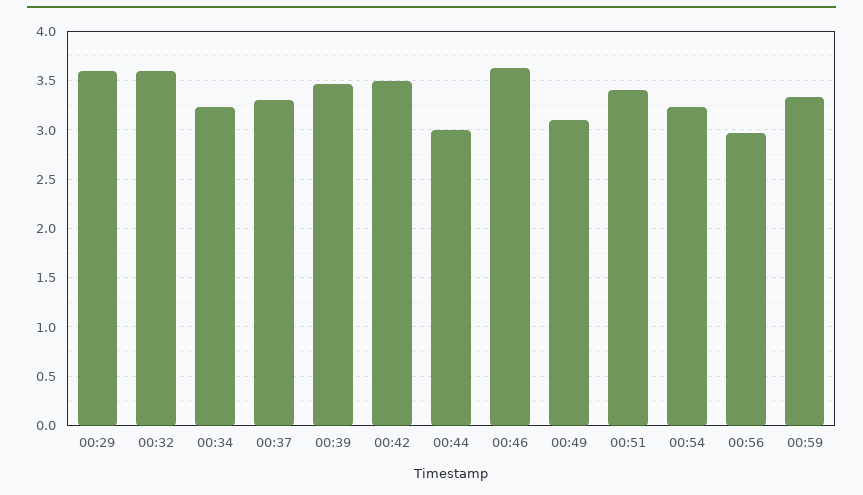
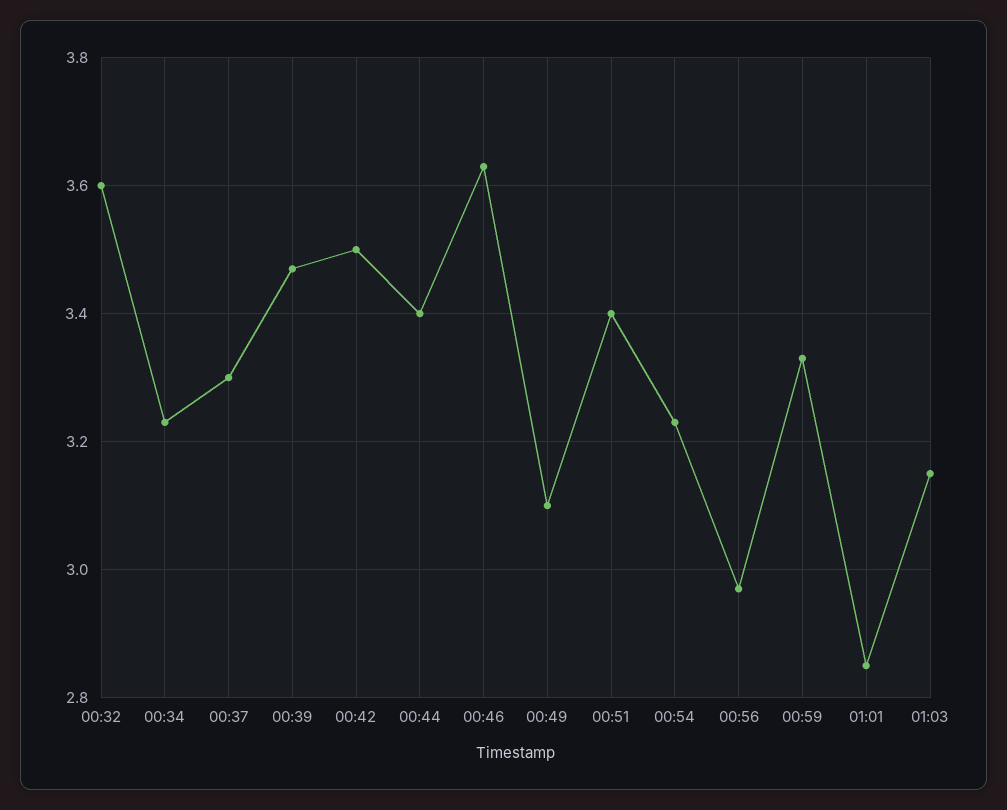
00:29: 3.6 -> none
00:44: 3 -> 3.4
01:01: none -> 2.85
01:03: none -> 3.15

